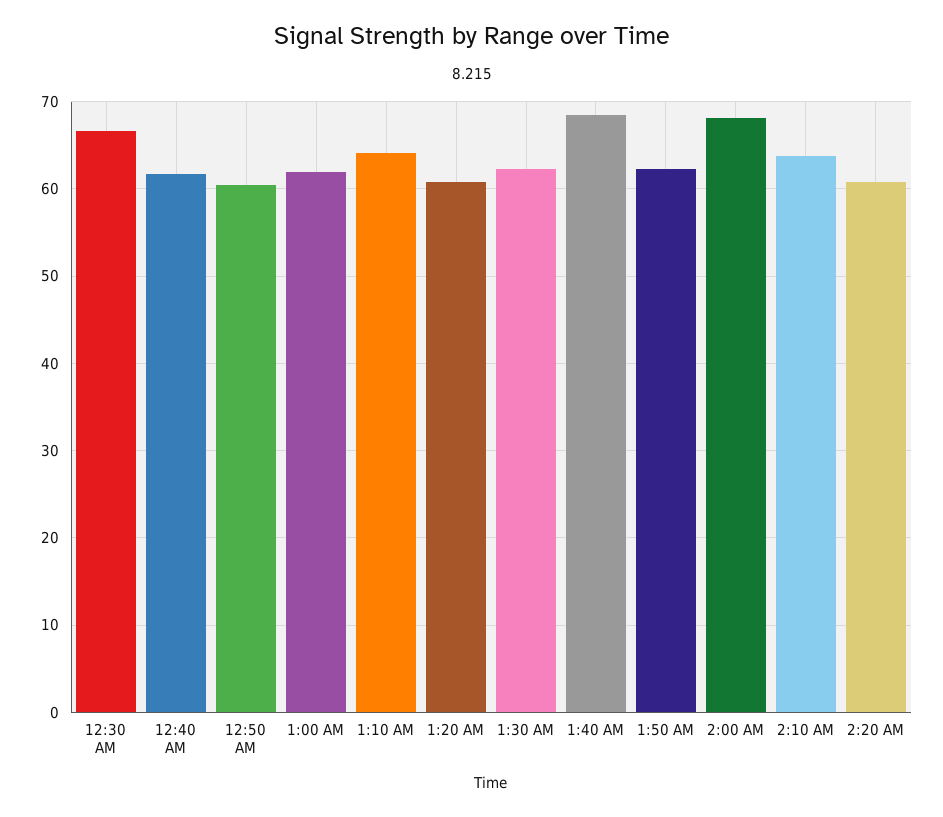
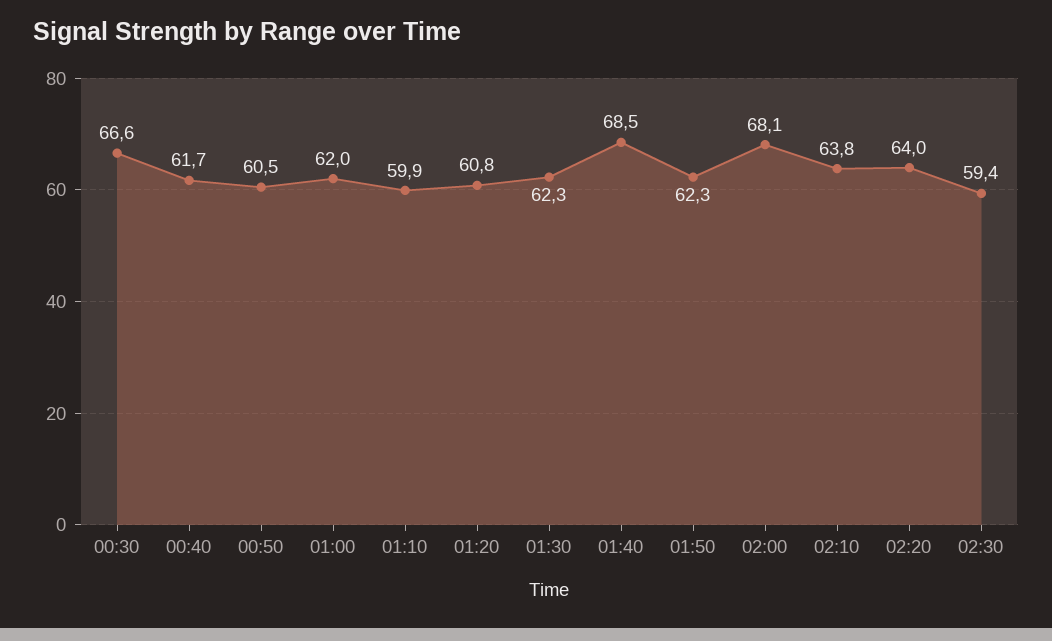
1:10 AM: 64 -> 59.9
2:20 AM: 61 -> 64
02:30: none -> 59.4

